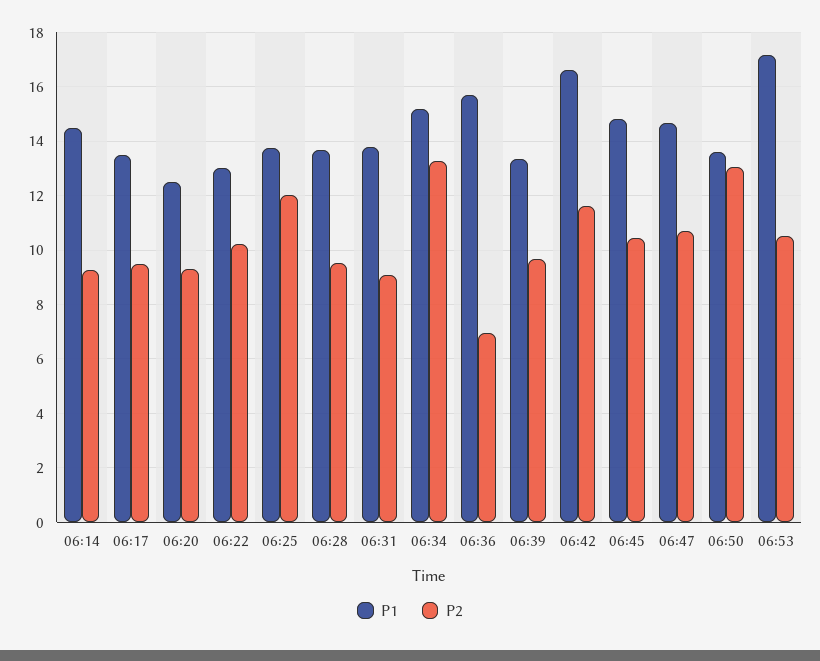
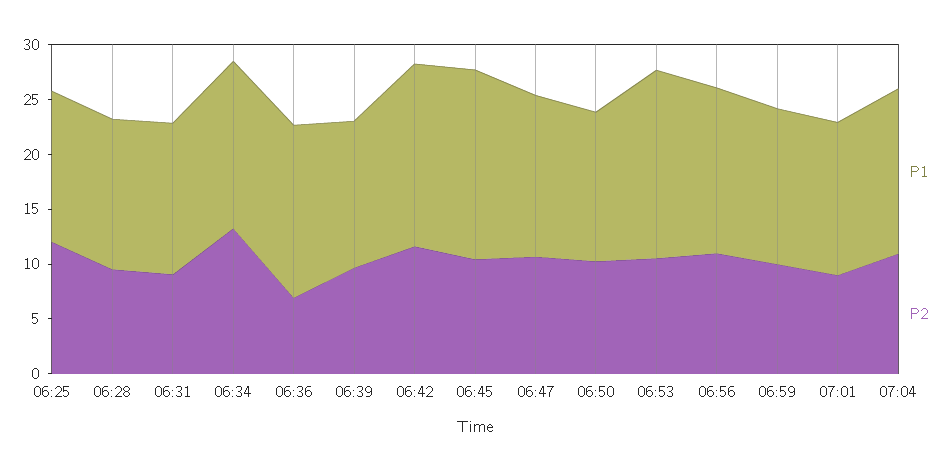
P1, 06:14: 14.5 -> none
P2, 06:14: 9.25 -> none
P1, 06:17: 13.5 -> none
P2, 06:17: 9.5 -> none
P1, 06:20: 12.5 -> none
P2, 06:20: 9.25 -> none
P1, 06:22: 13 -> none
P2, 06:22: 10.25 -> none
P1, 06:45: 14.75 -> 17
P2, 06:50: 13 -> 10
P1, 06:56: none -> 15
P2, 06:56: none -> 11
P1, 06:59: none -> 14
P2, 06:59: none -> 10
P1, 07:01: none -> 14
P2, 07:01: none -> 9
P1, 07:04: none -> 15
P2, 07:04: none -> 11

